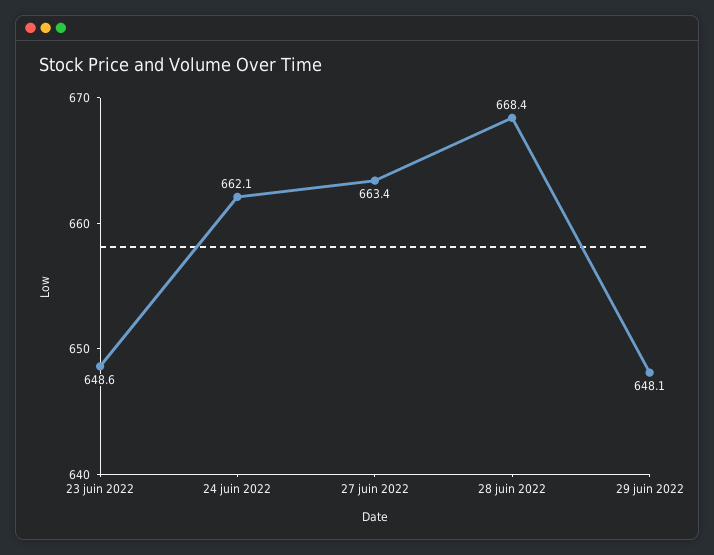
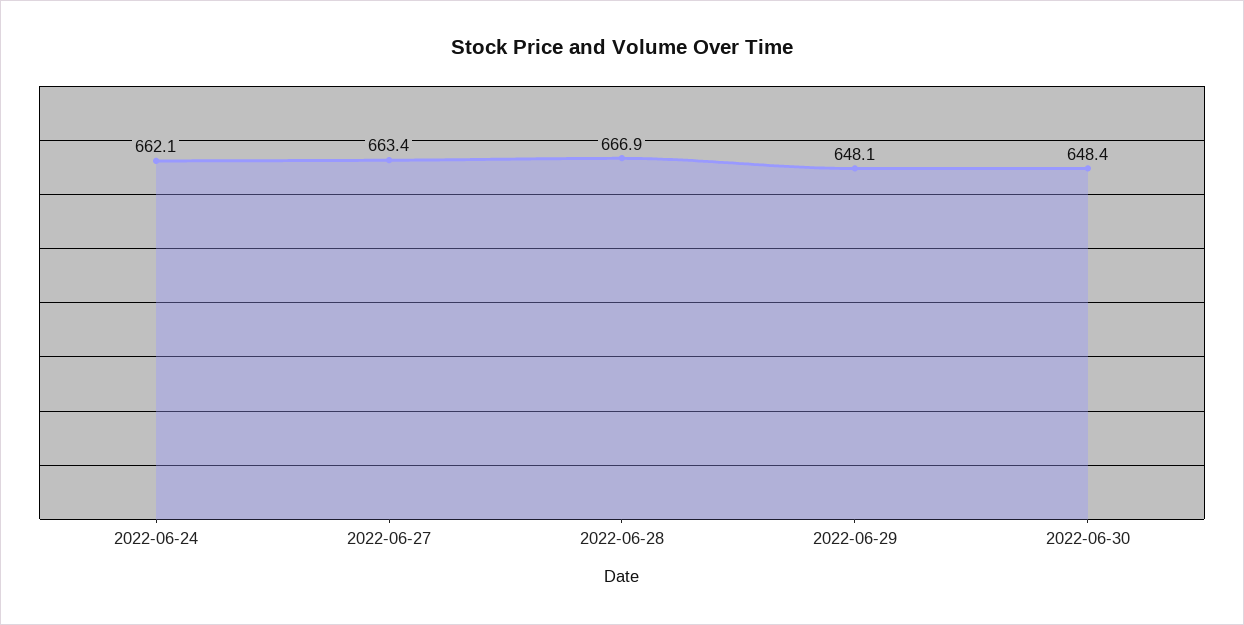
23 juin 2022: 648.6 -> none
28 juin 2022: 668.4 -> 666.9
2022-06-30: none -> 648.4

